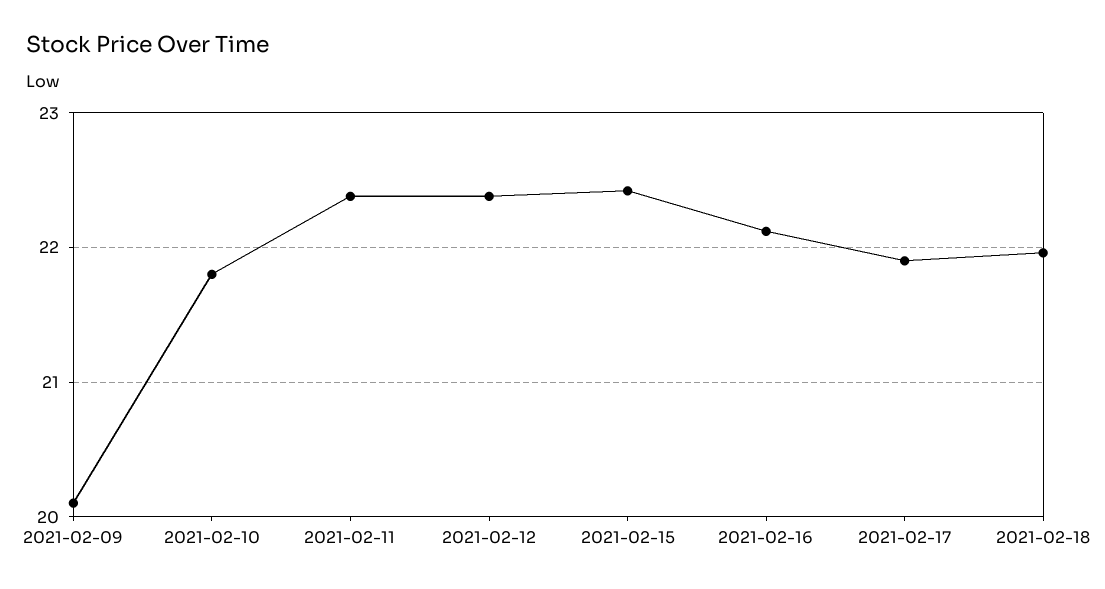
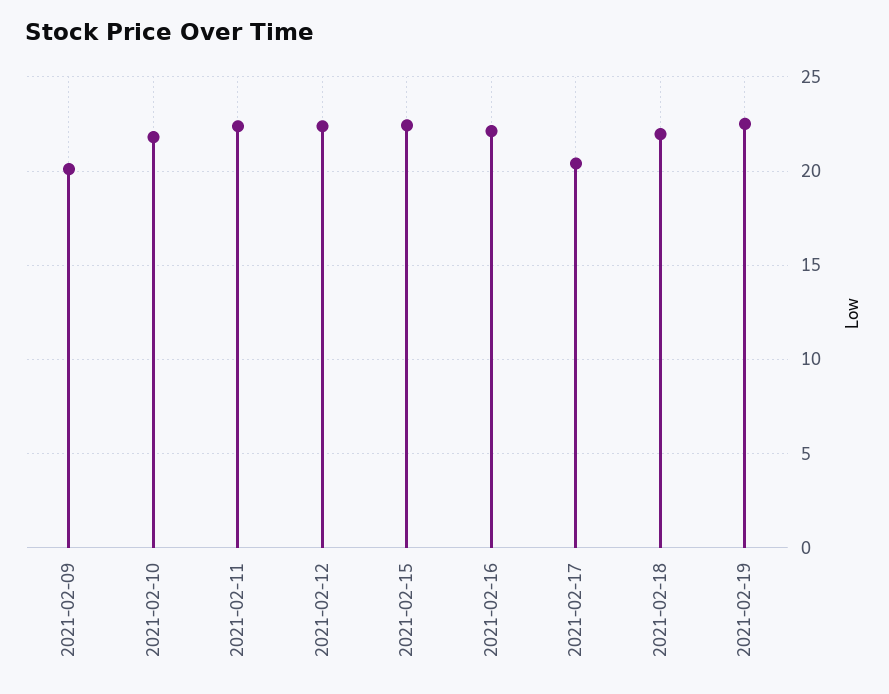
2021-02-17: 21.9 -> 20.5
2021-02-19: none -> 22.5

